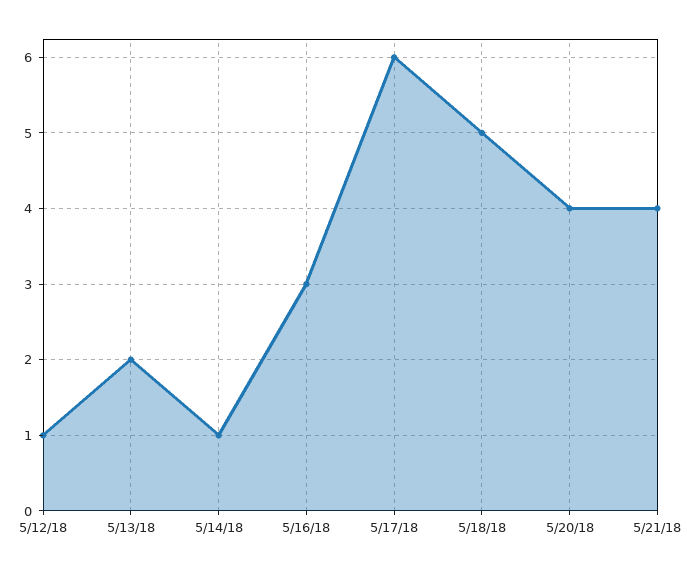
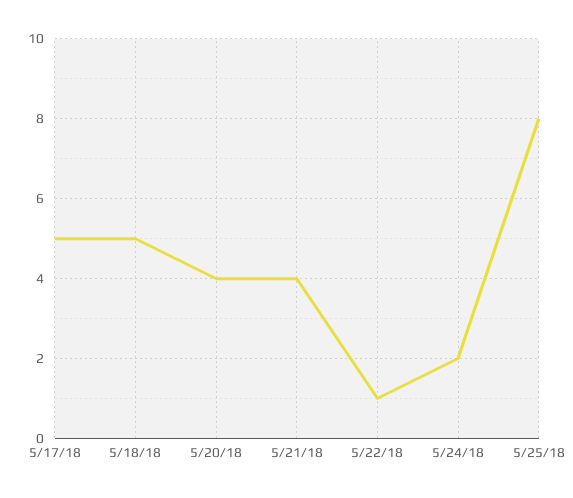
5/12/18: 1 -> none
5/13/18: 2 -> none
5/14/18: 1 -> none
5/16/18: 3 -> none
5/17/18: 6 -> 5
5/22/18: none -> 1
5/24/18: none -> 2
5/25/18: none -> 8

